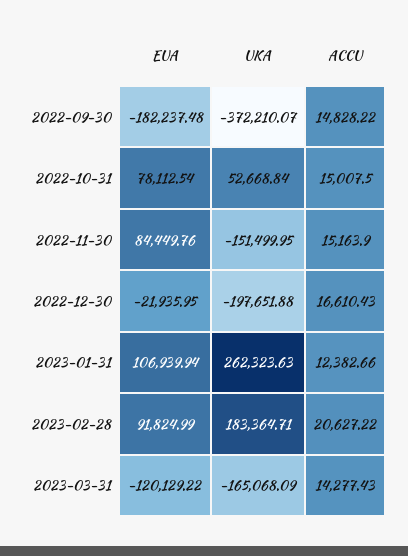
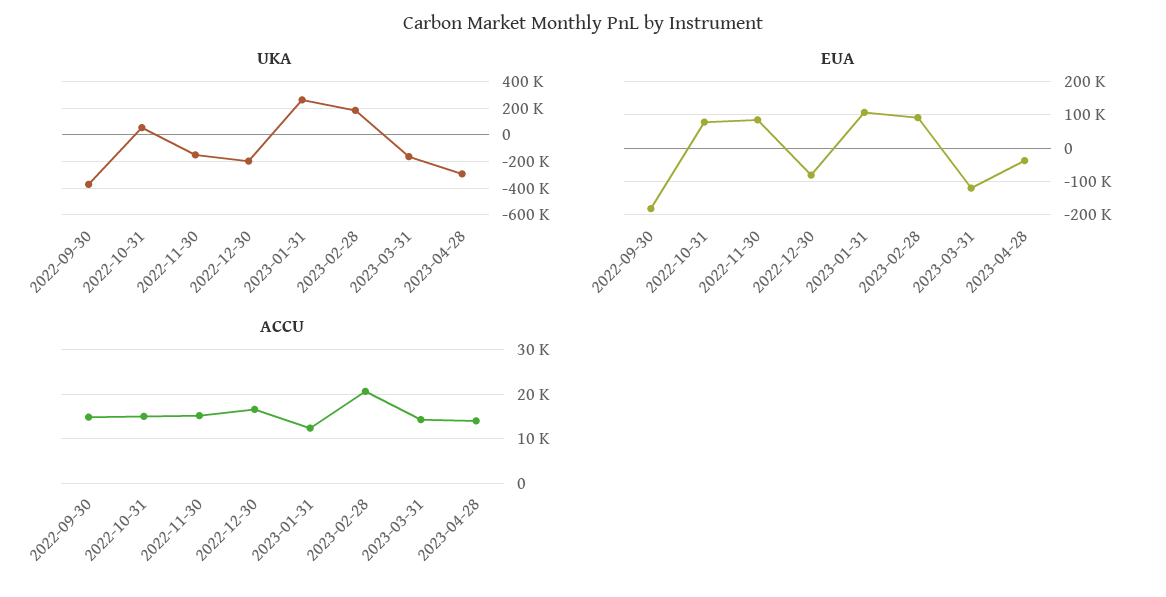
EUA, 2022-12-30: -21935.95 -> -80000
UKA, 2023-04-28: none -> -300000
EUA, 2023-04-28: none -> -40000
ACCU, 2023-04-28: none -> 14000

